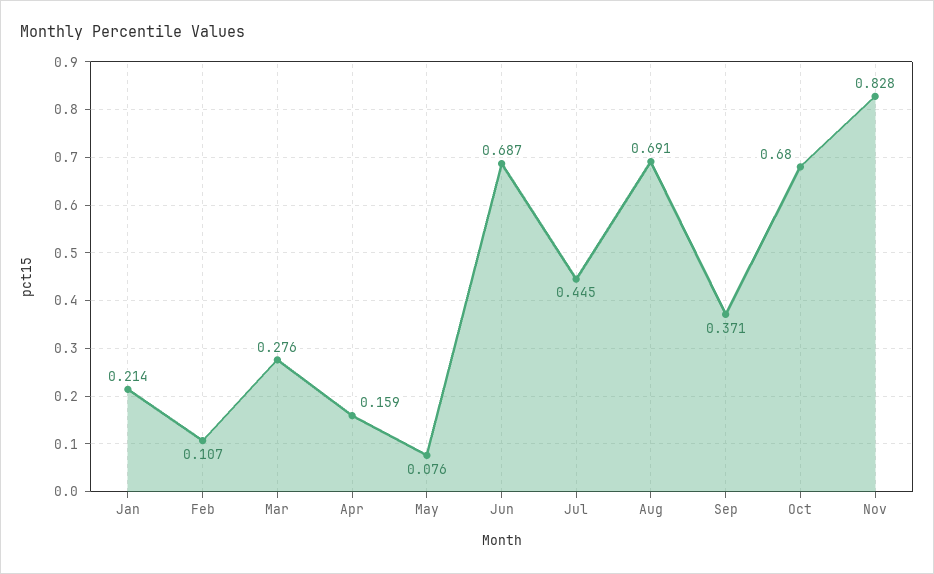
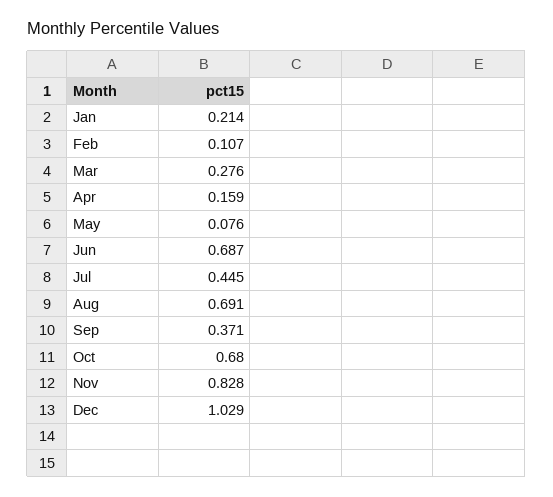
Dec: none -> 1.029

